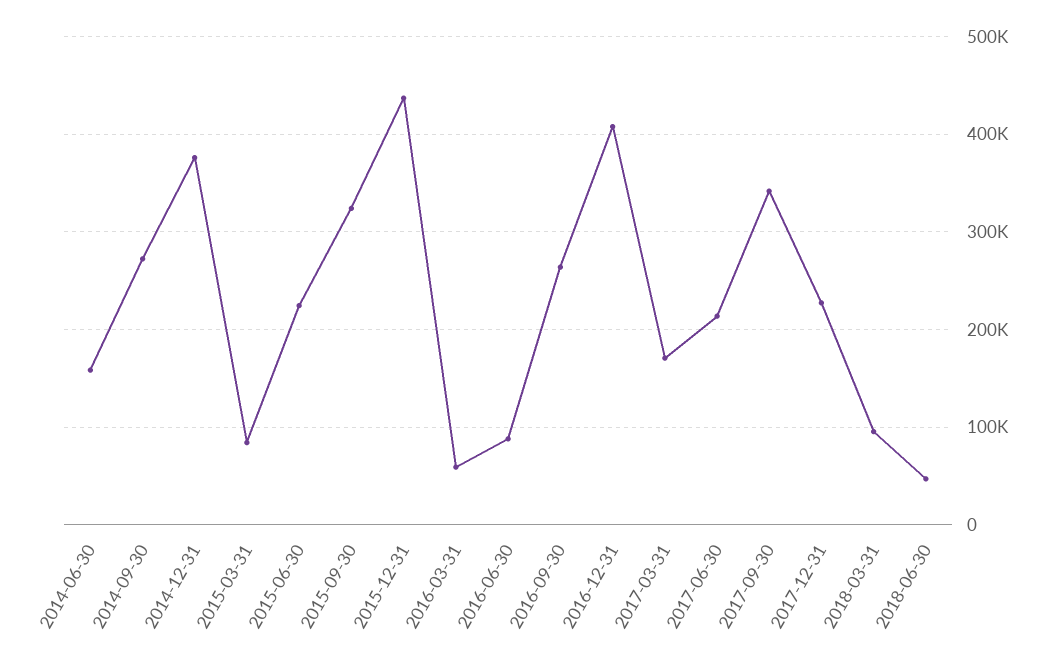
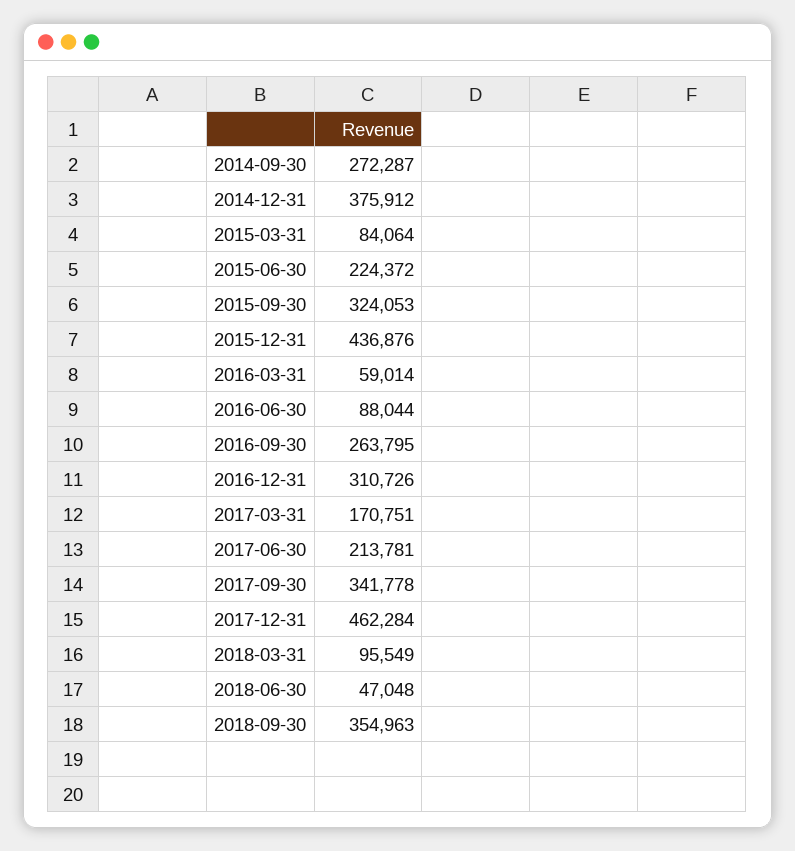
2014-06-30: 160000 -> none
2016-12-31: 410000 -> 310726
2017-12-31: 230000 -> 462284
2018-09-30: none -> 354963

